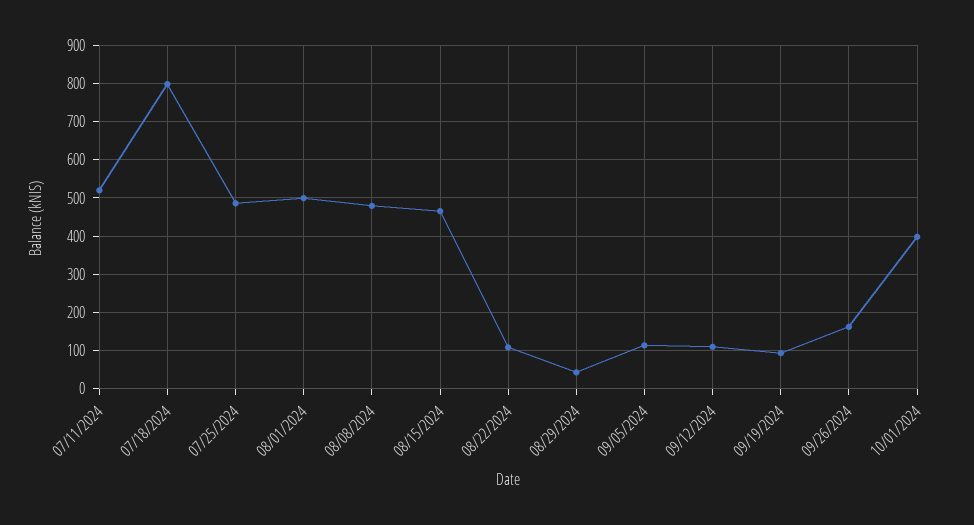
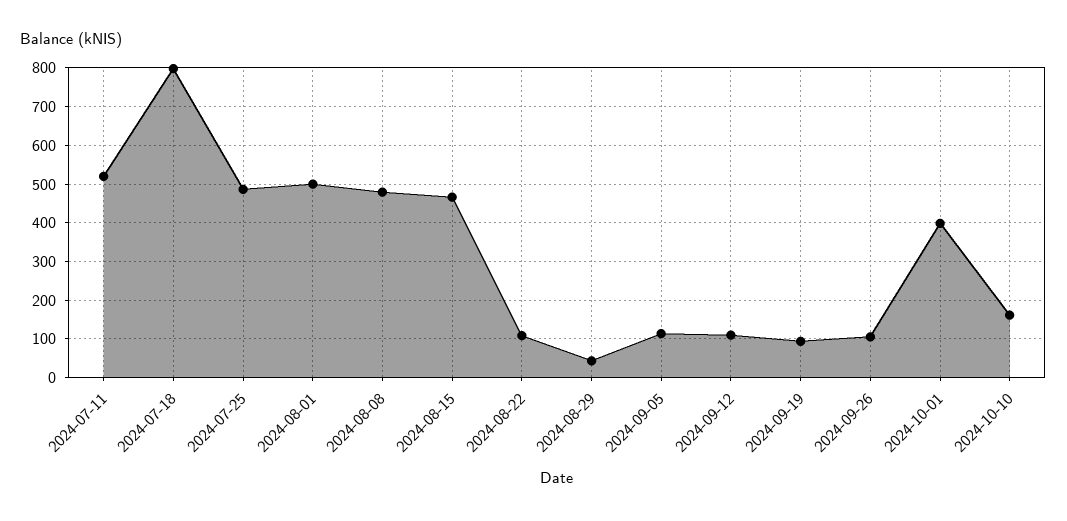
09/26/2024: 160 -> 100
2024-10-10: none -> 160

